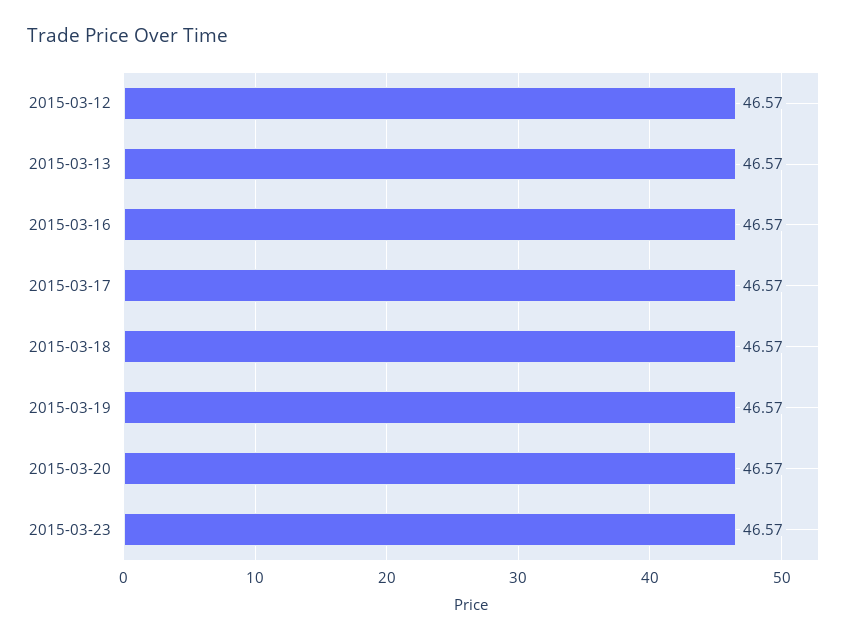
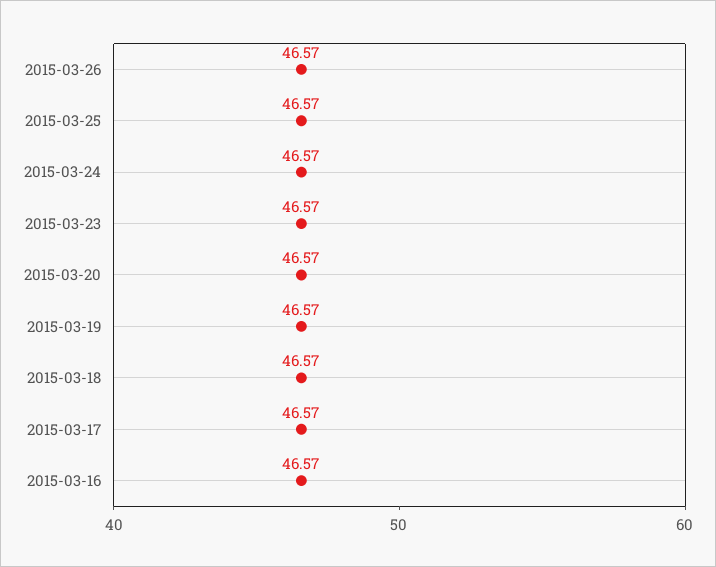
2015-03-12: 46.57 -> none
2015-03-13: 46.57 -> none
2015-03-26: none -> 46.57
2015-03-25: none -> 46.57
2015-03-24: none -> 46.57

